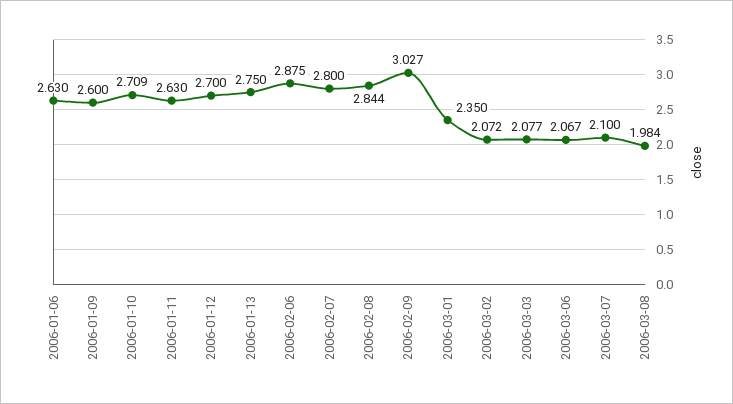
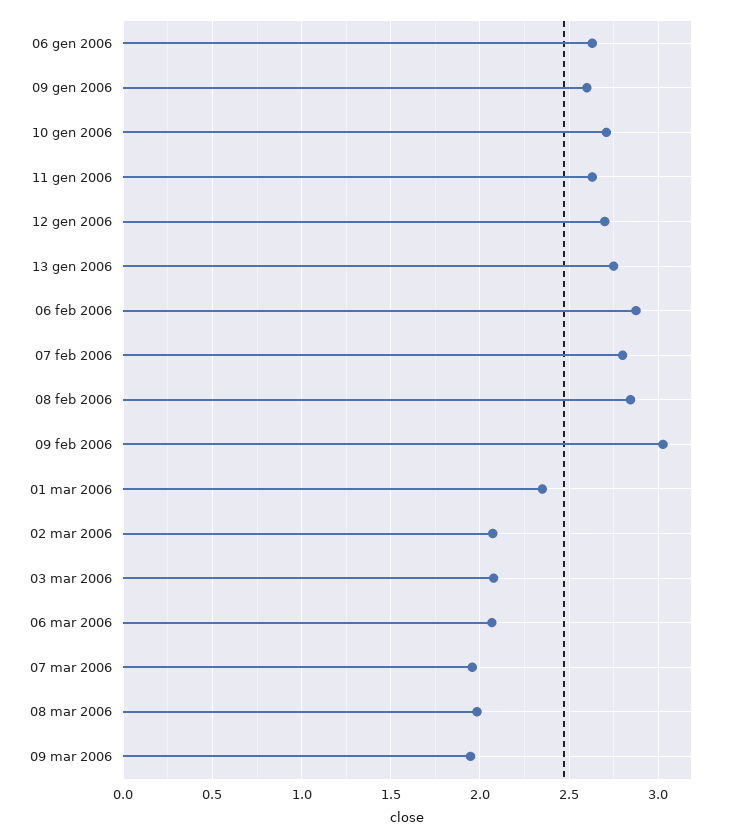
2006-03-07: 2.1 -> 1.95
09 mar 2006: none -> 1.95

